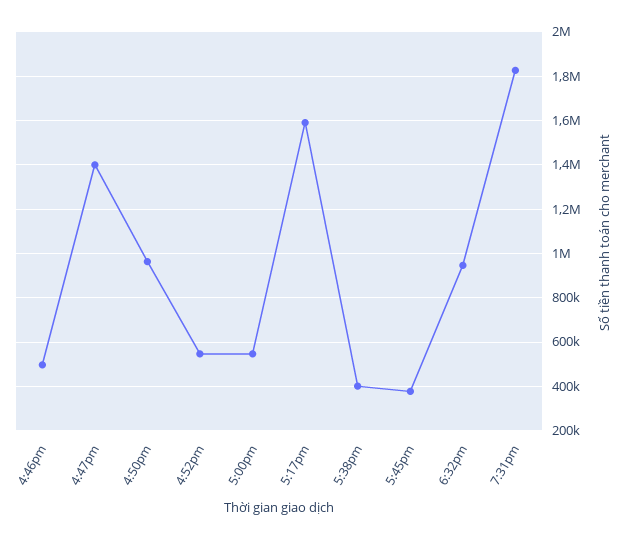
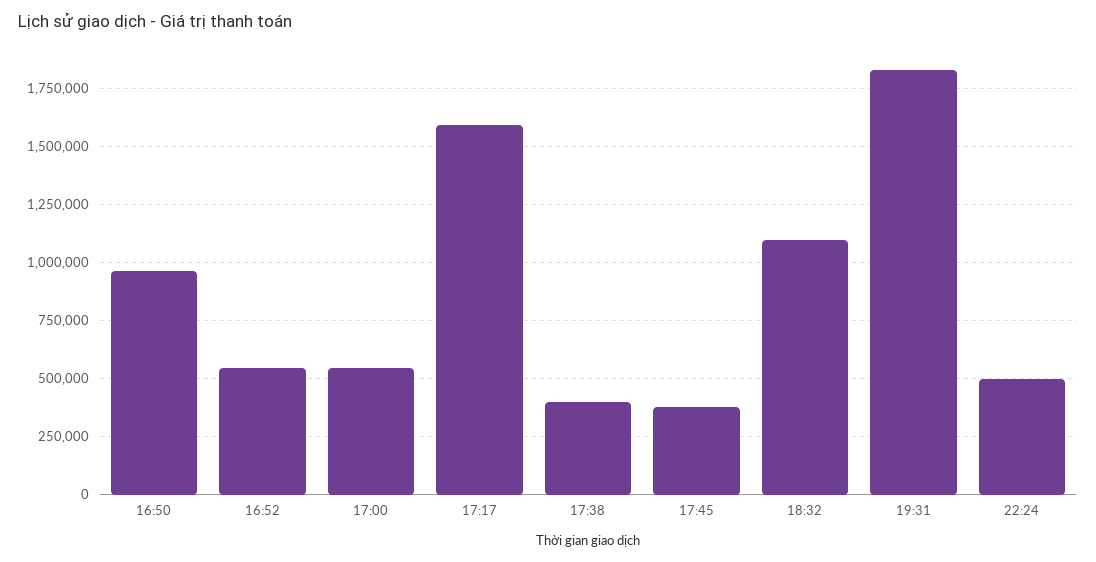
4:46pm: 500000 -> none
4:47pm: 1400000 -> none
6:32pm: 950000 -> 1100000
22:24: none -> 500000

